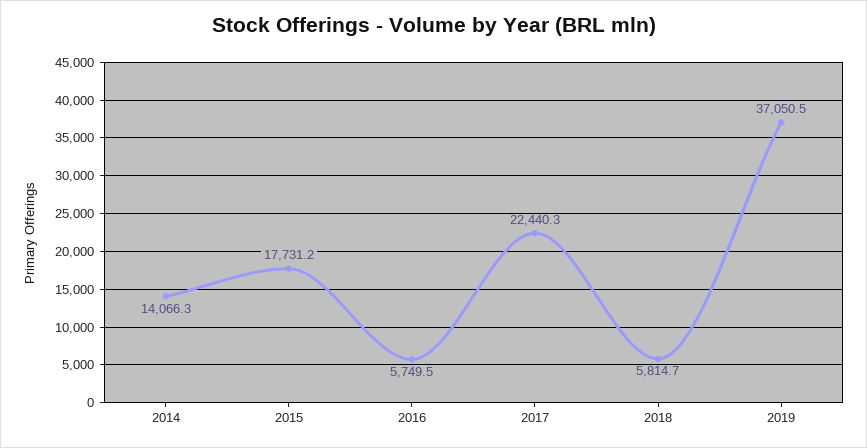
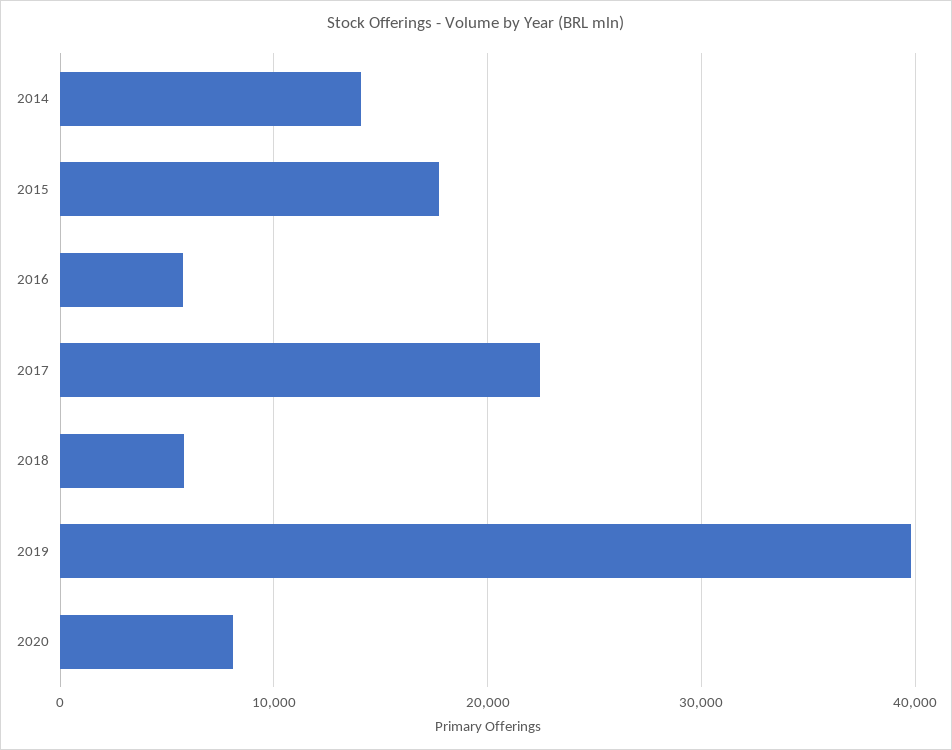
2019: 37050.5 -> 40000
2020: none -> 8000

